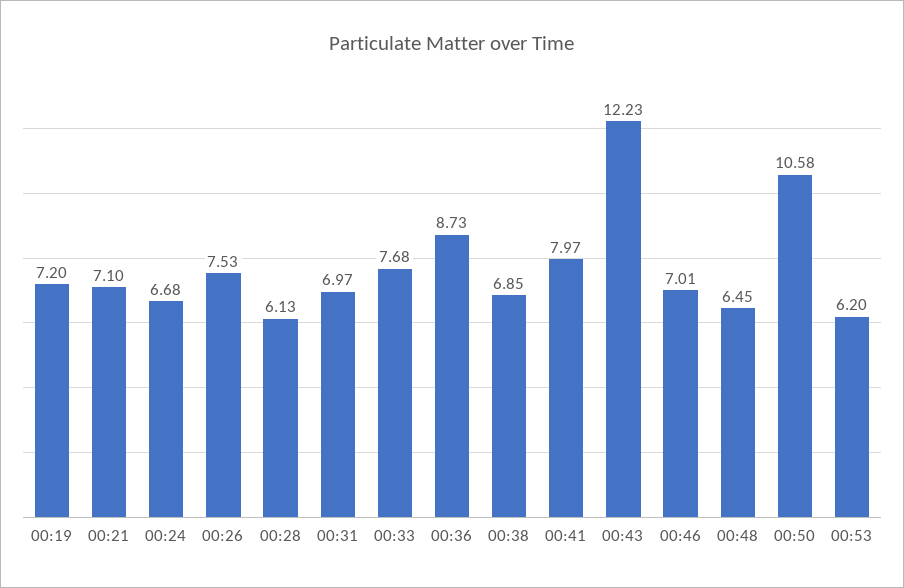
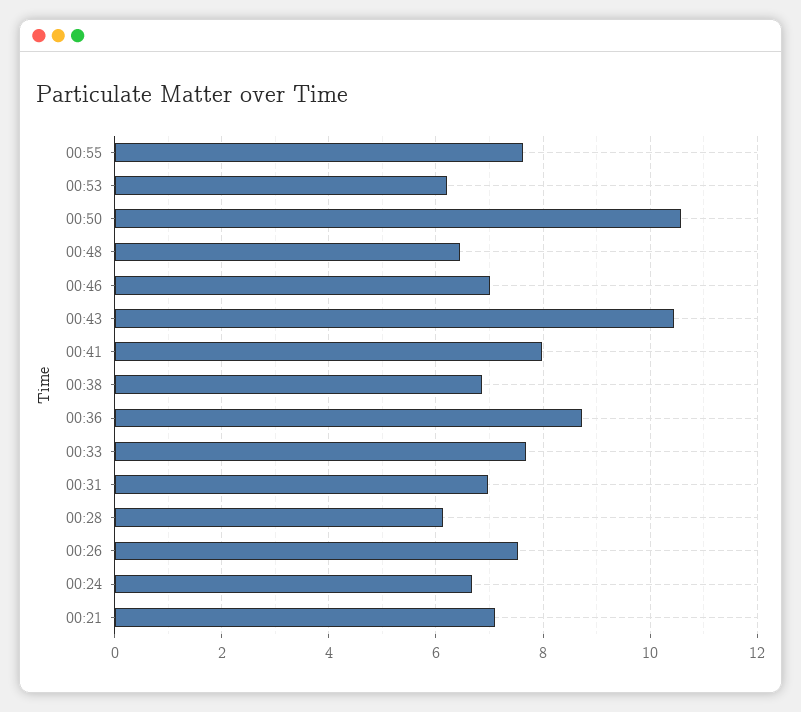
00:19: 7.2 -> none
00:43: 12.23 -> 10.4
00:55: none -> 7.6

